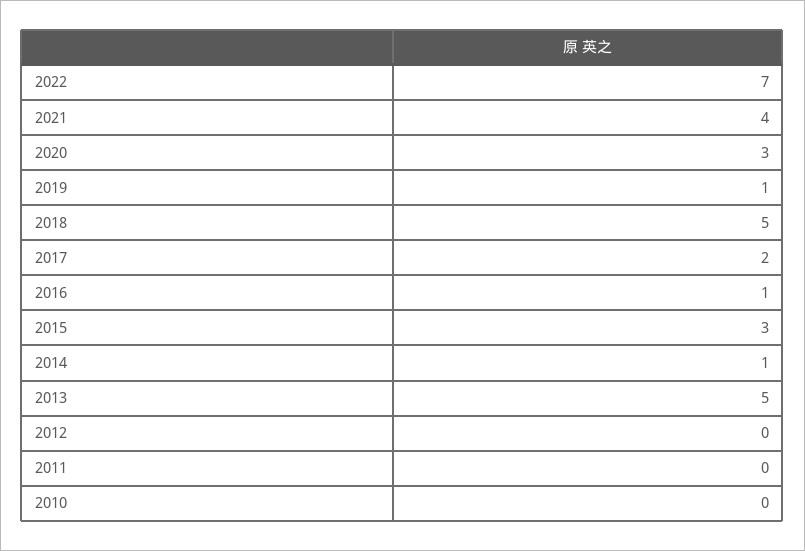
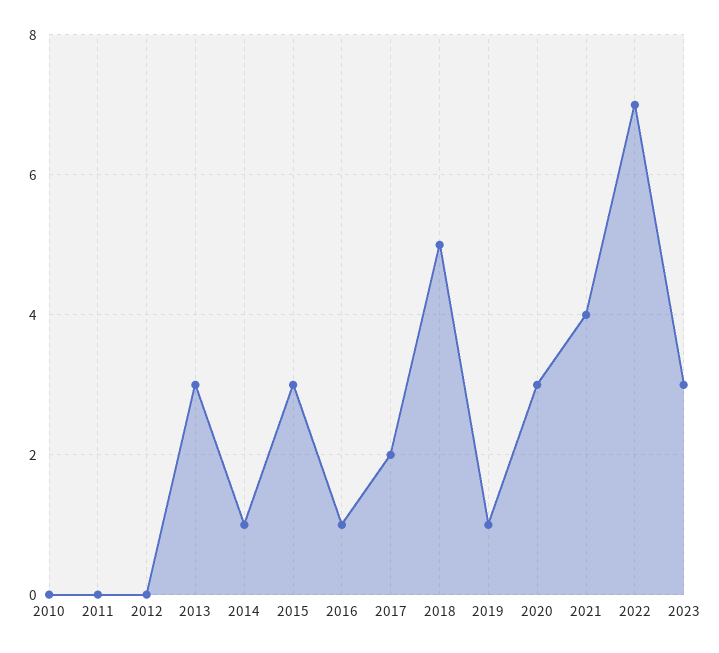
2013: 5 -> 3
2023: none -> 3

